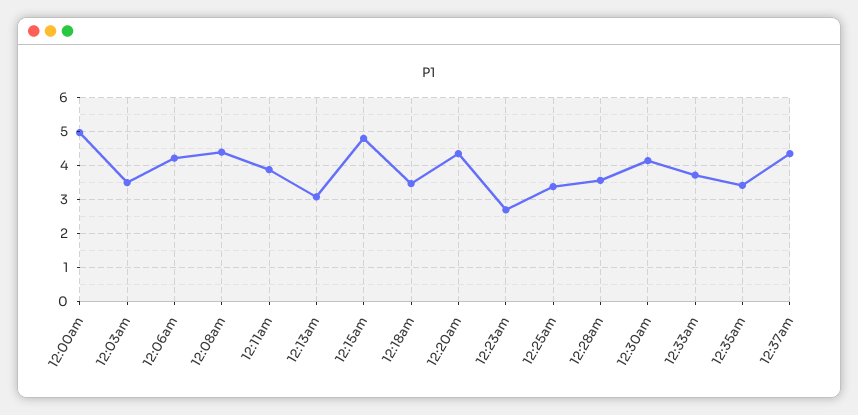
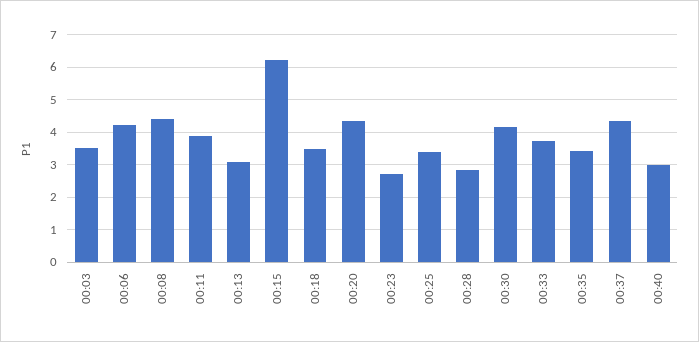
12:00am: 5 -> none
12:15am: 4.8 -> 6.2
12:28am: 3.6 -> 2.8
00:40: none -> 3

